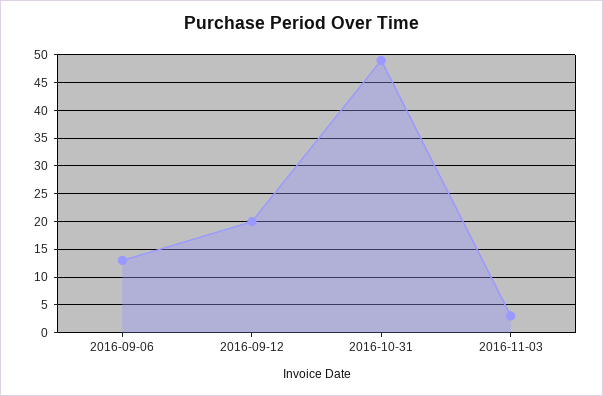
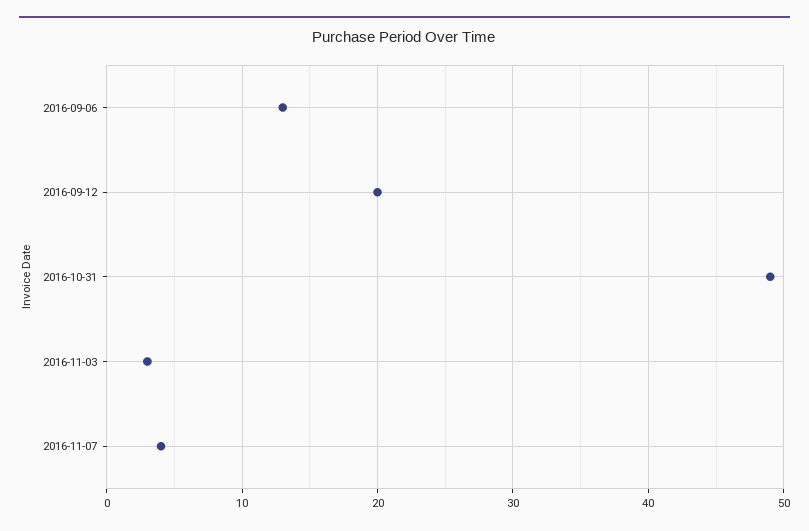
2016-11-07: none -> 4

